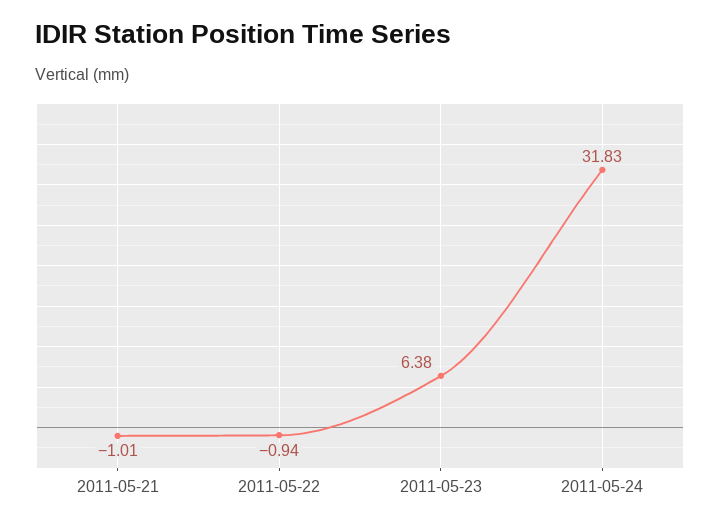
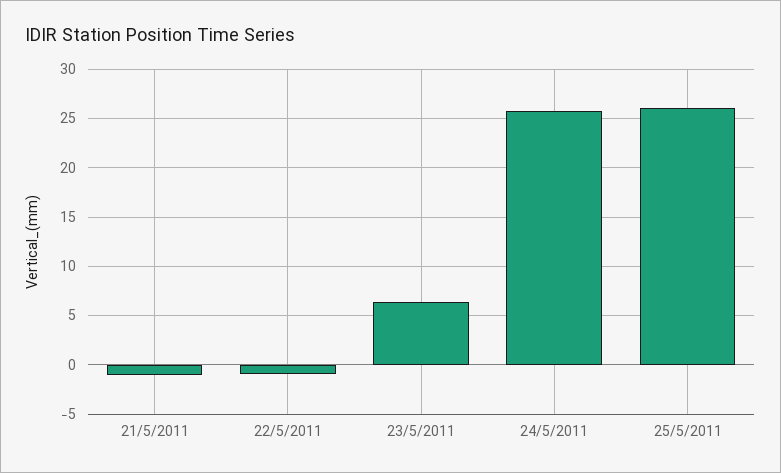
2011-05-24: 31.83 -> 26
25/5/2011: none -> 26

